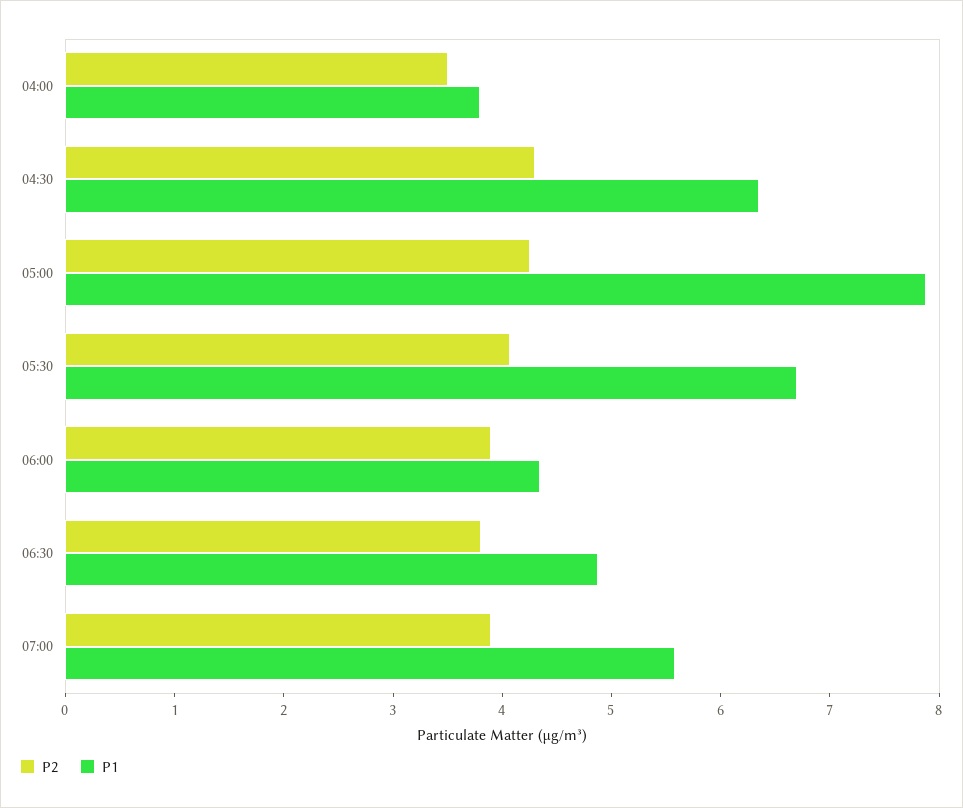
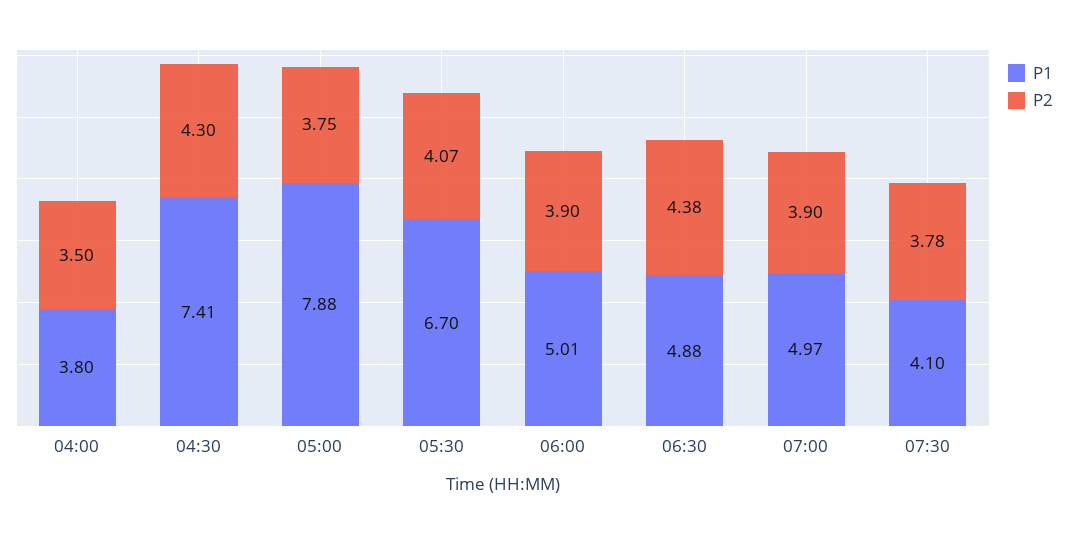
P1, 04:30: 6.4 -> 7.41
P2, 05:00: 4.2 -> 3.75
P1, 06:00: 4.4 -> 5.01
P2, 06:30: 3.8 -> 4.38
P1, 07:00: 5.6 -> 4.97
P1, 07:30: none -> 4.1
P2, 07:30: none -> 3.78

